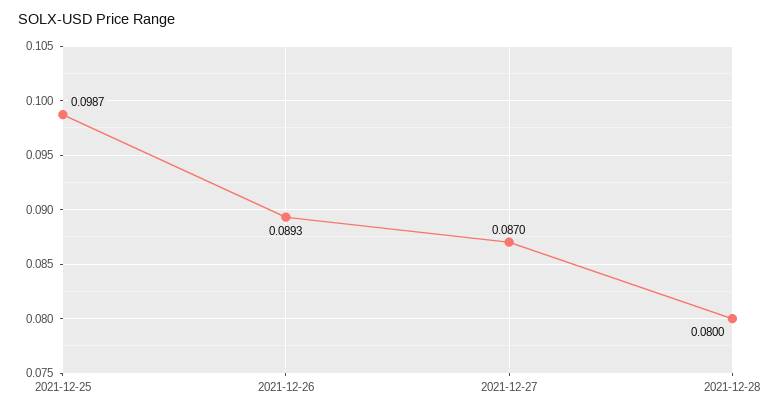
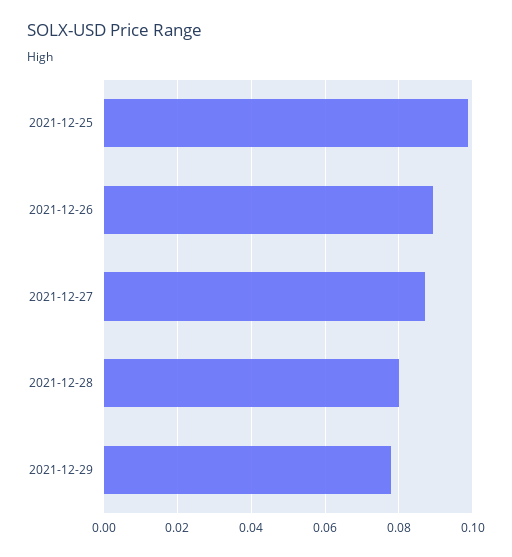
2021-12-29: none -> 0.078

